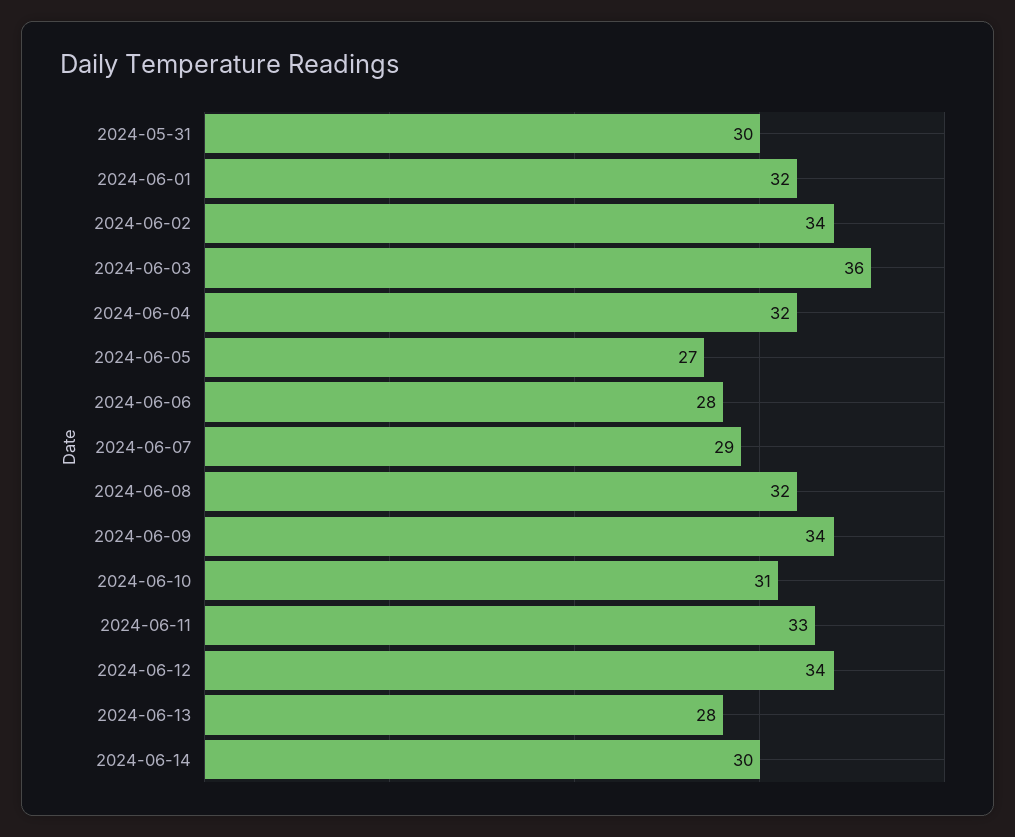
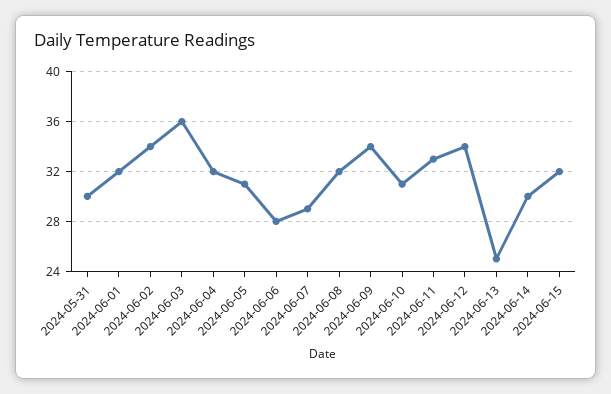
2024-06-05: 27 -> 31
2024-06-13: 28 -> 25
2024-06-15: none -> 32

